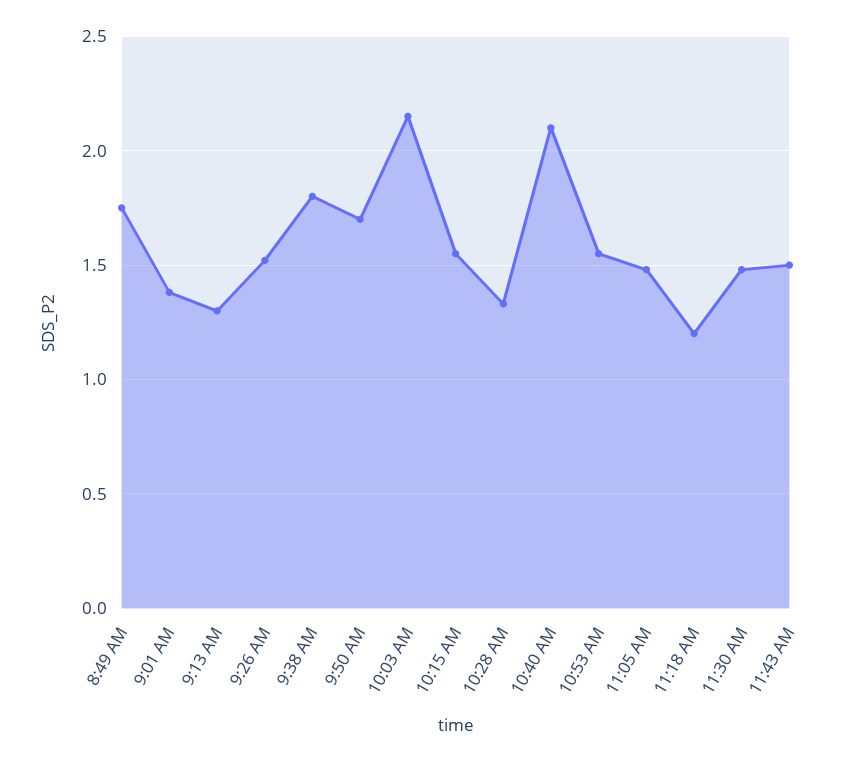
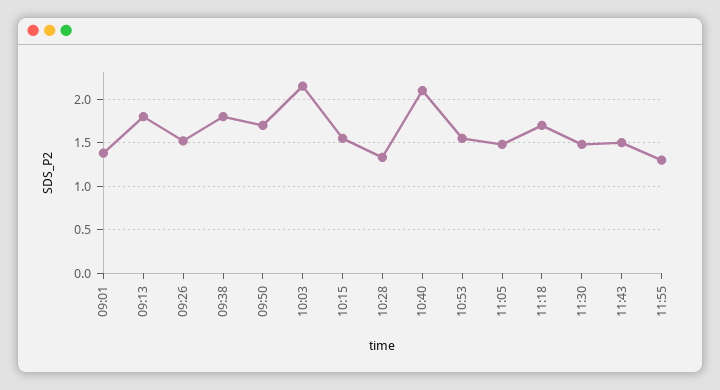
8:49 AM: 1.75 -> none
9:13 AM: 1.3 -> 1.8
11:18 AM: 1.2 -> 1.7
11:55: none -> 1.3

